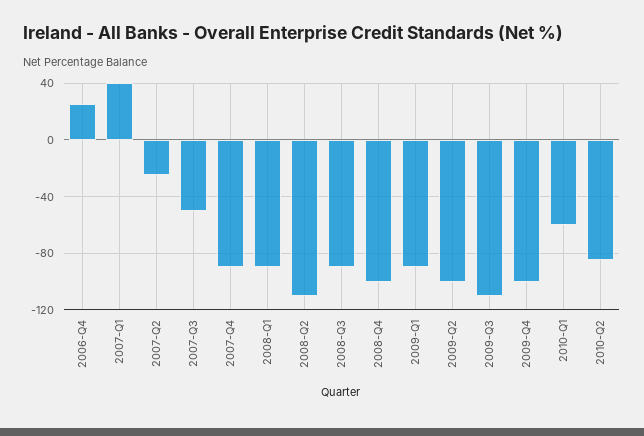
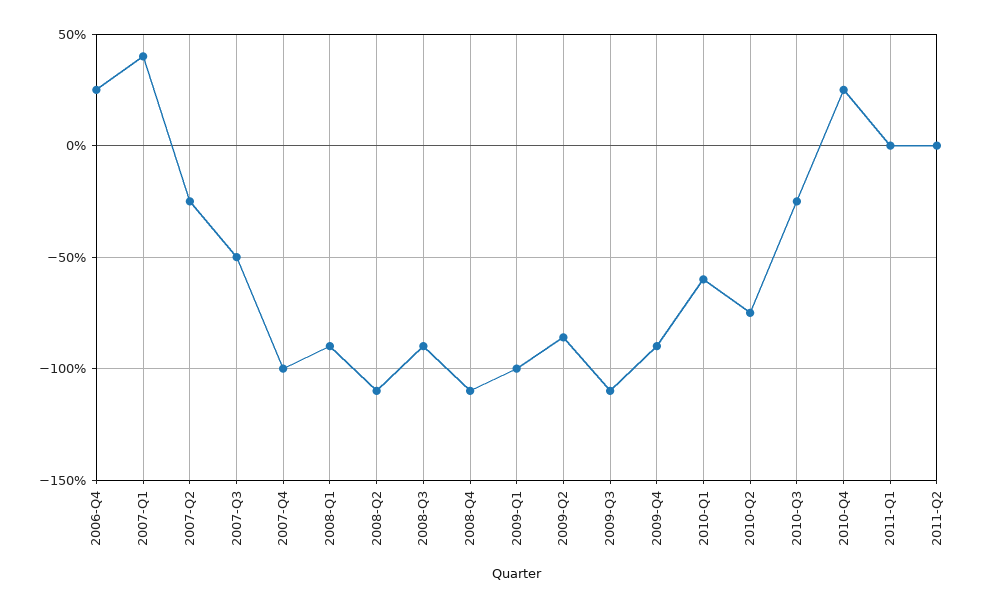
2007-Q4: -90 -> -100
2008-Q4: -100 -> -110
2009-Q1: -90 -> -100
2009-Q2: -100 -> -85
2009-Q4: -100 -> -90
2010-Q2: -85 -> -75
2010-Q3: none -> -25
2010-Q4: none -> 25
2011-Q1: none -> 0
2011-Q2: none -> 0

